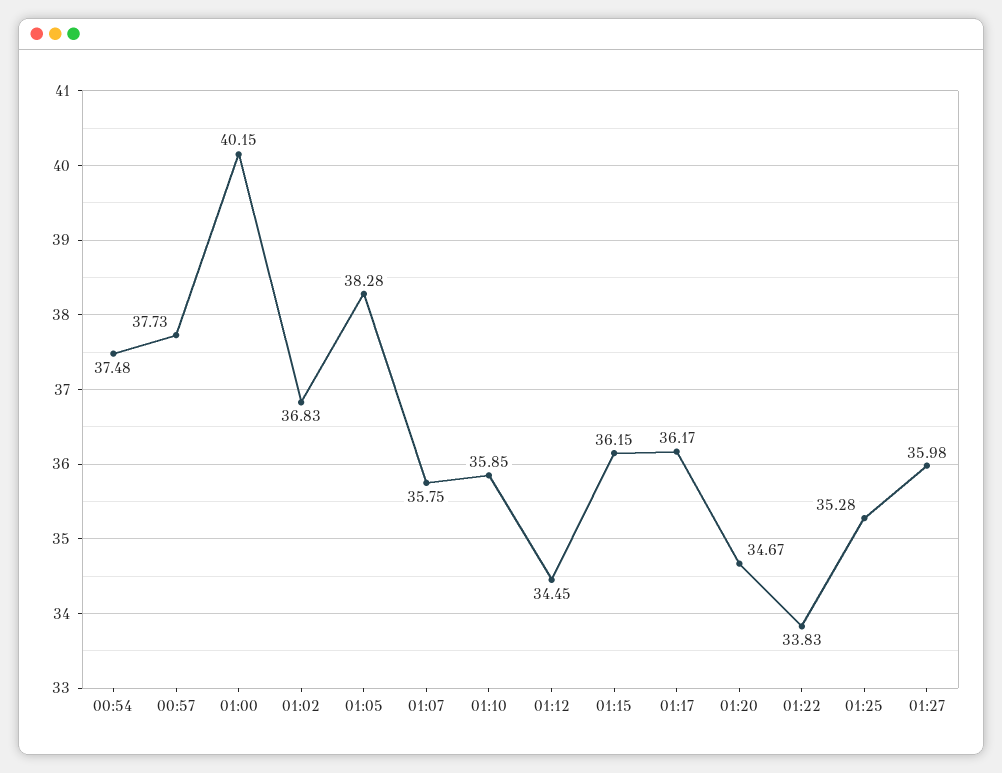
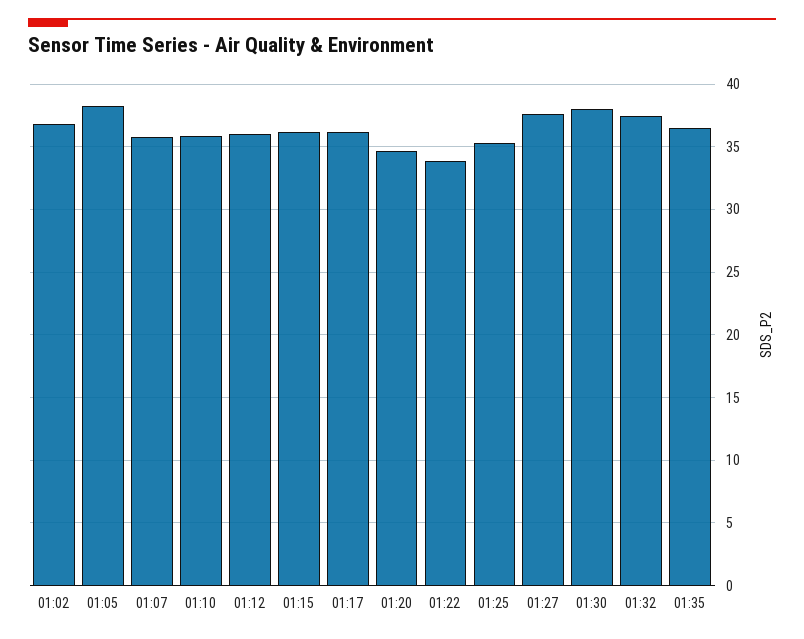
00:54: 37.48 -> none
00:57: 37.73 -> none
01:00: 40.15 -> none
01:12: 34.45 -> 36
01:27: 35.98 -> 37.5
01:30: none -> 38
01:32: none -> 37.5
01:35: none -> 36.5

